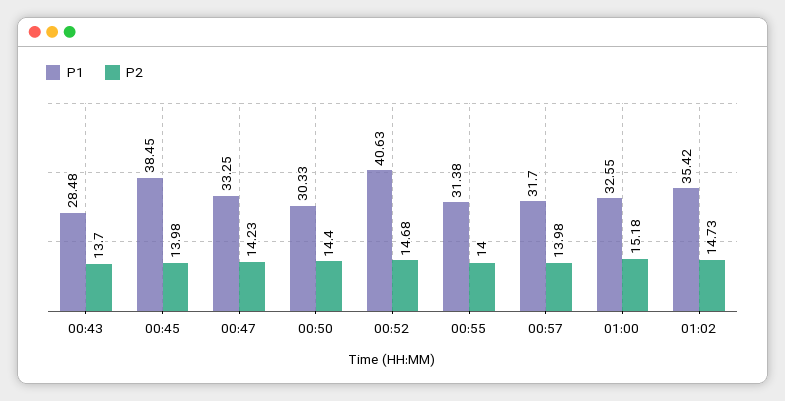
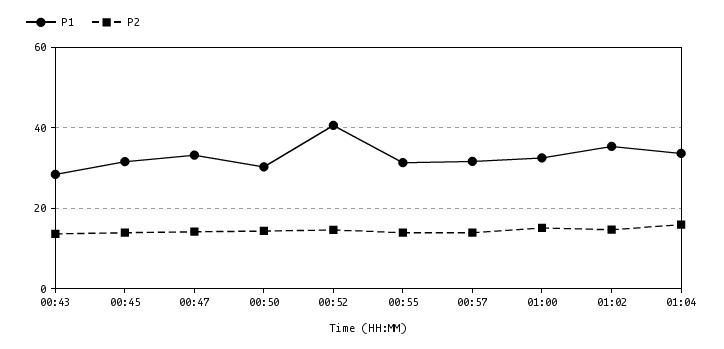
P1, 00:45: 38.45 -> 32
P1, 01:04: none -> 34
P2, 01:04: none -> 16

